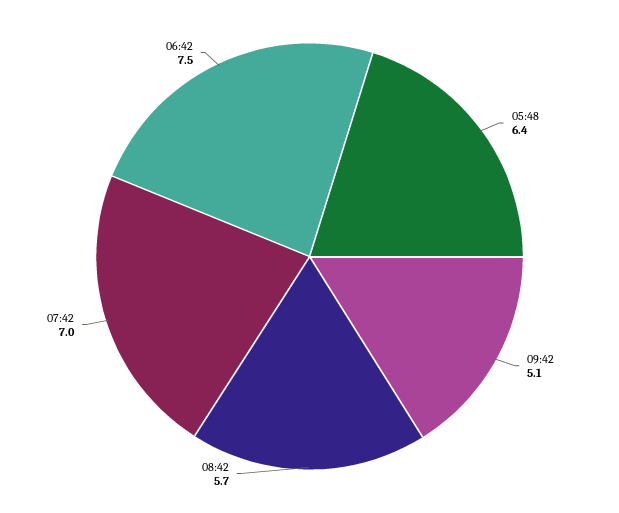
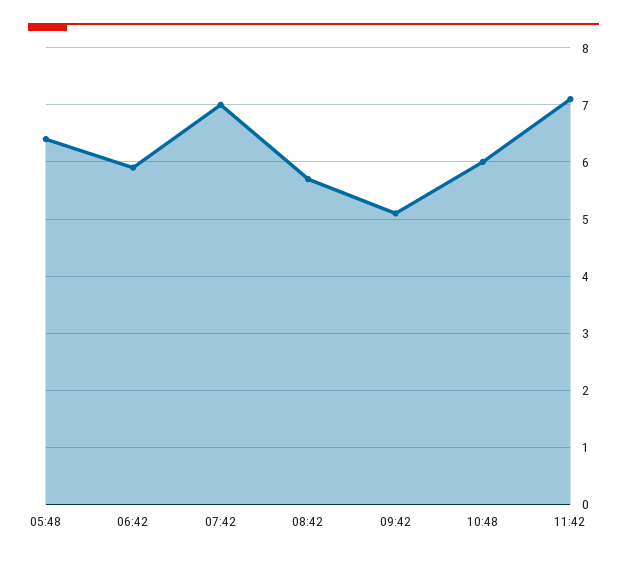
06:42: 7.5 -> 6
10:48: none -> 6
11:42: none -> 7

